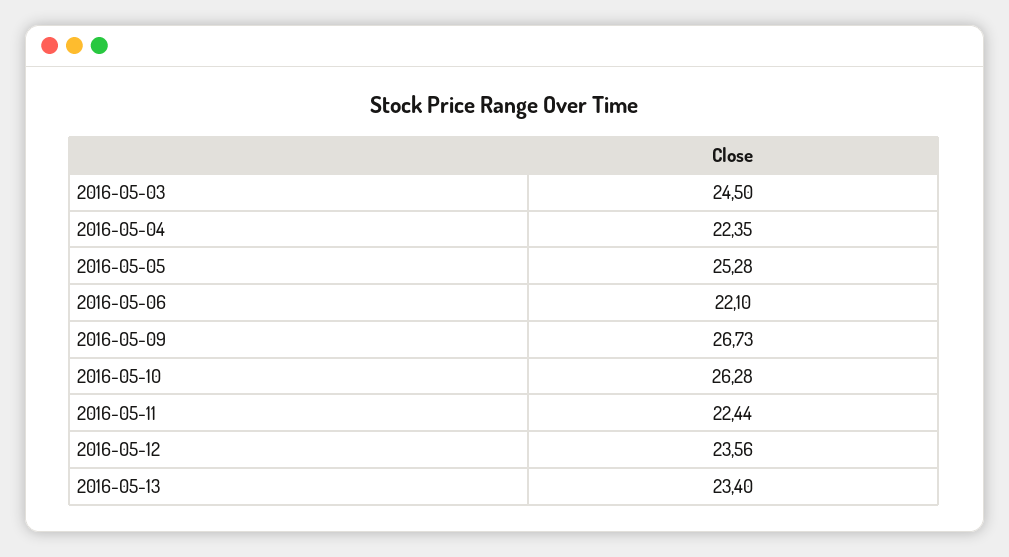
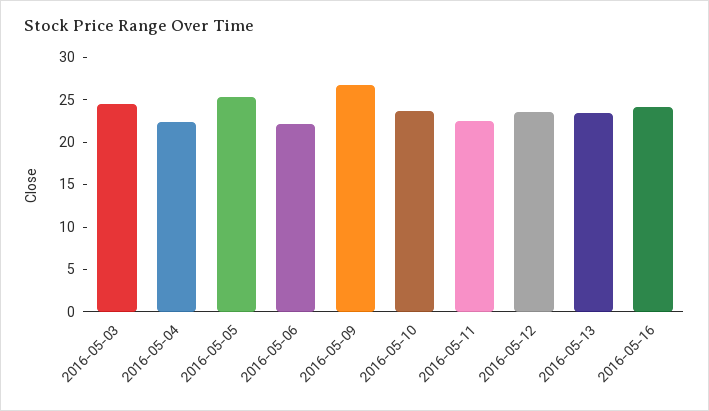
2016-05-10: 26.28 -> 24
2016-05-16: none -> 24

